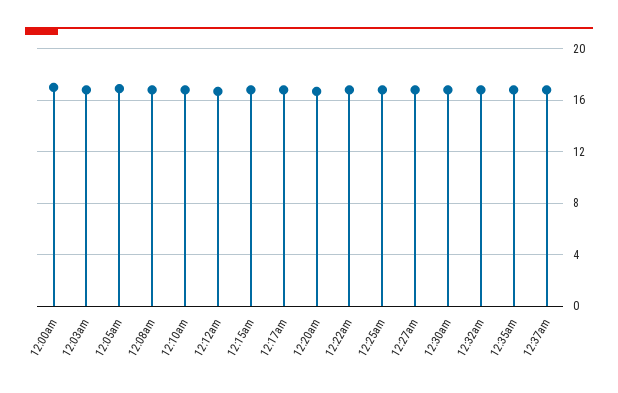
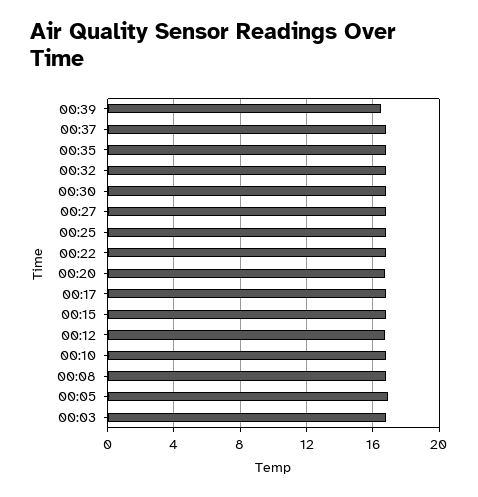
12:00am: 17 -> none
00:39: none -> 16.5

